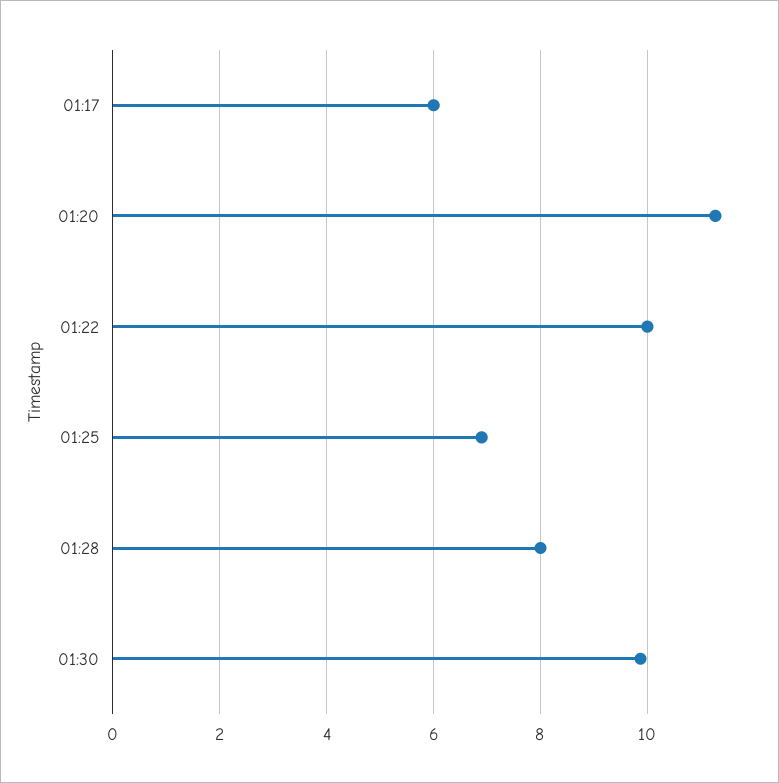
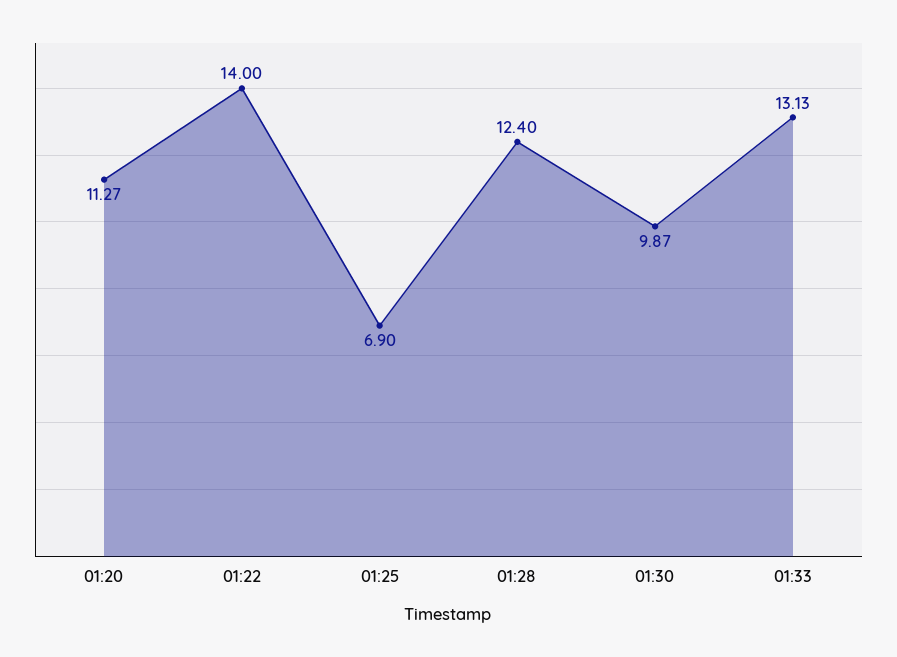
01:17: 6 -> none
01:22: 10 -> 14
01:28: 8 -> 12.4
01:33: none -> 13.13

